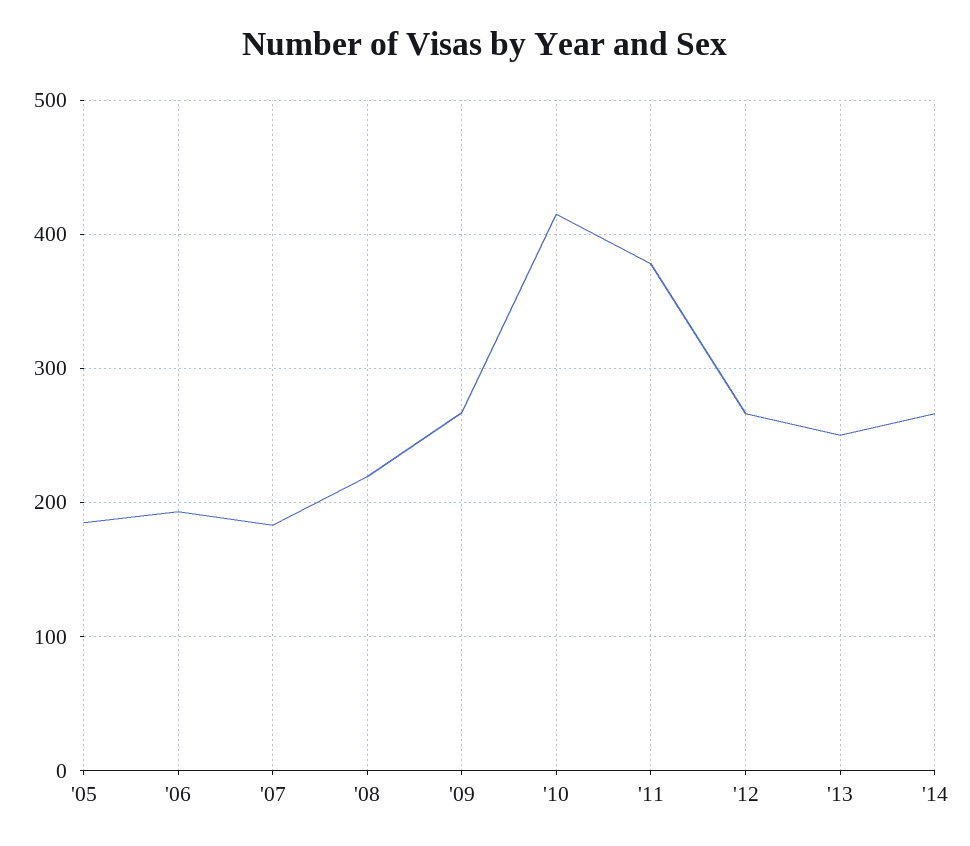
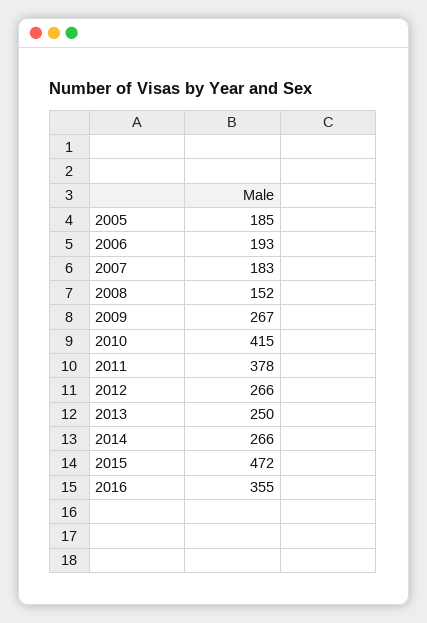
'08: 220 -> 152
2015: none -> 472
2016: none -> 355

